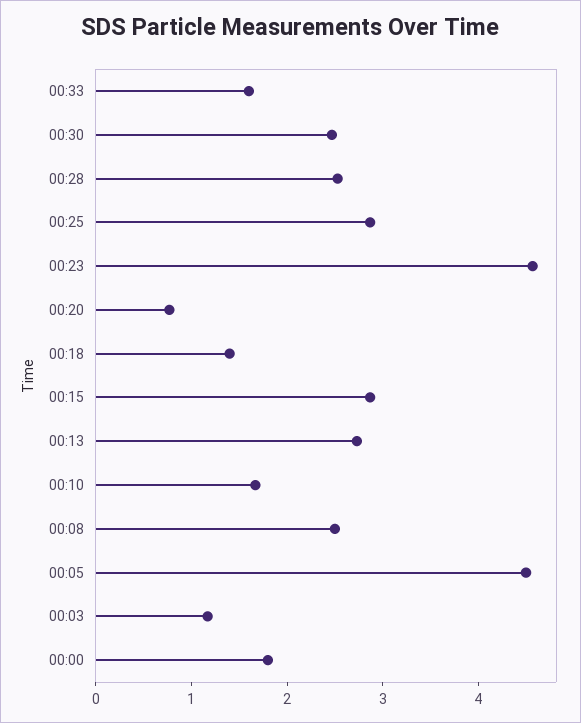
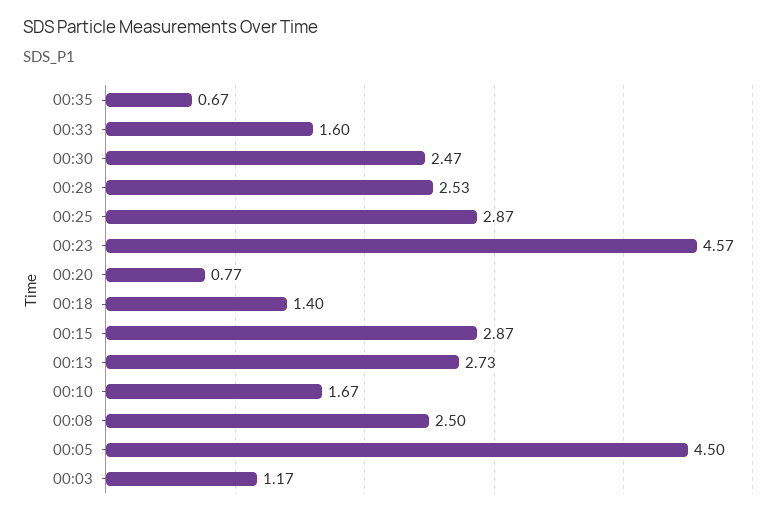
00:00: 1.8 -> none
00:35: none -> 0.67

